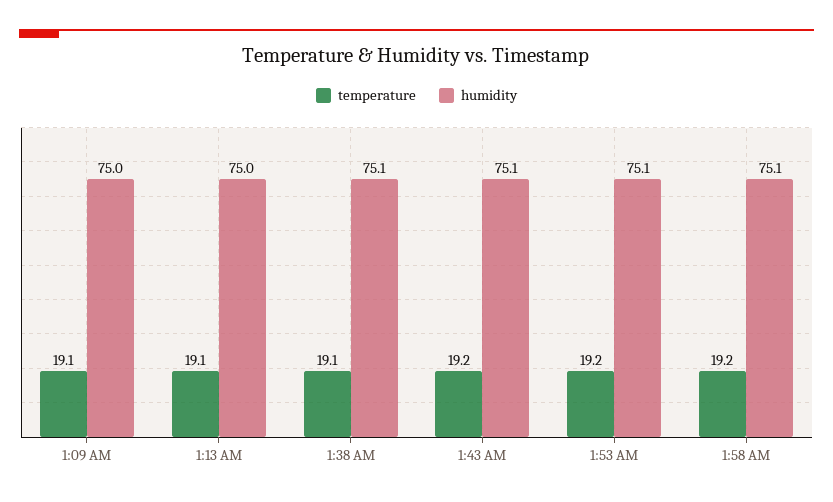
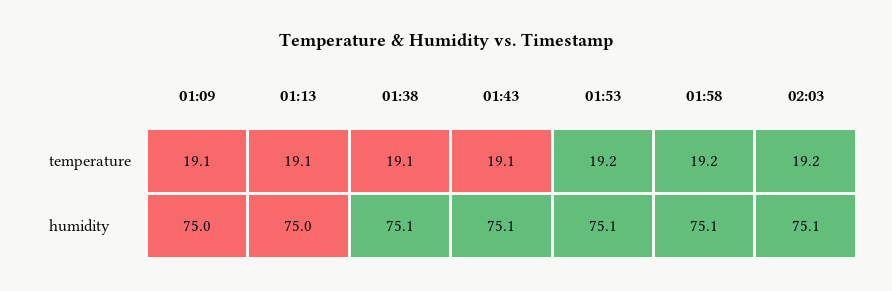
temperature, 1:43 AM: 19.2 -> 19.1
temperature, 02:03: none -> 19.2
humidity, 02:03: none -> 75.1

